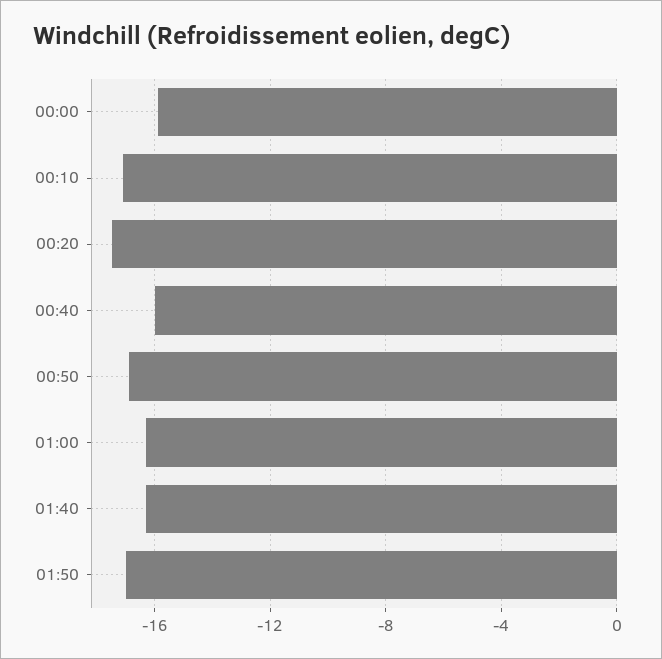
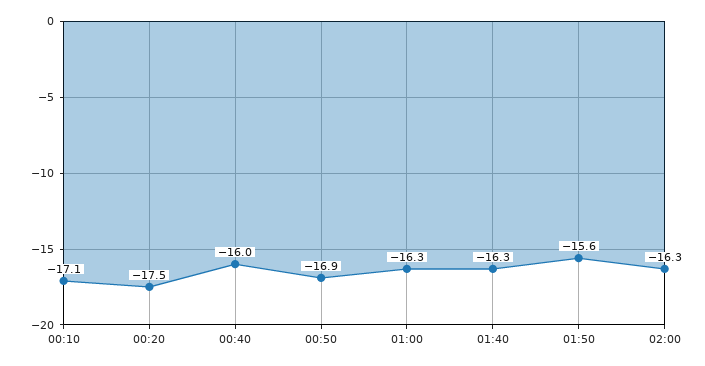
00:00: -16 -> none
01:50: -17 -> -15.6
02:00: none -> -16.3

